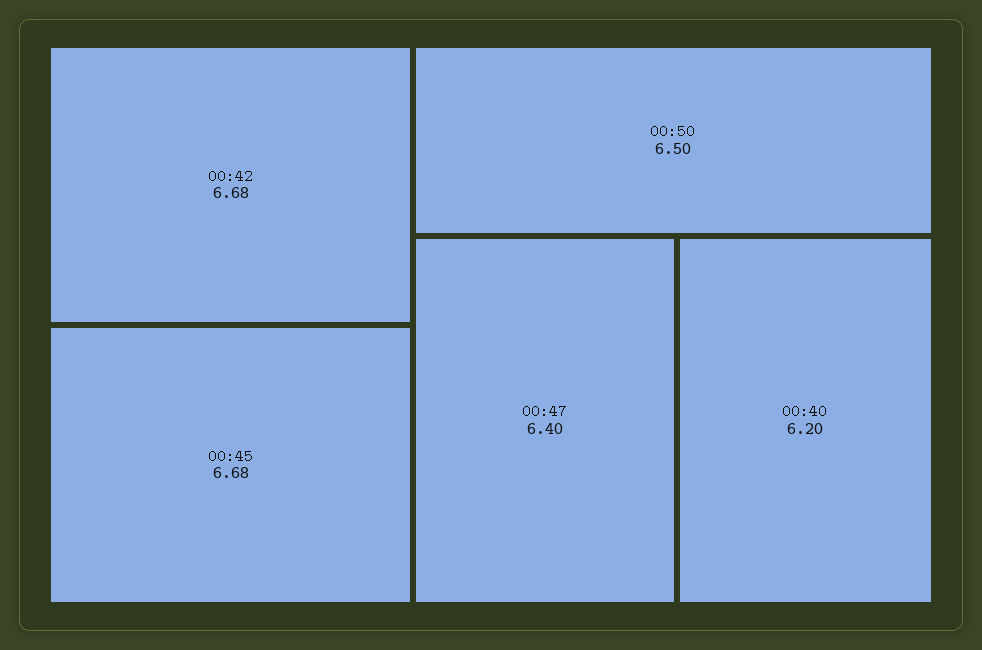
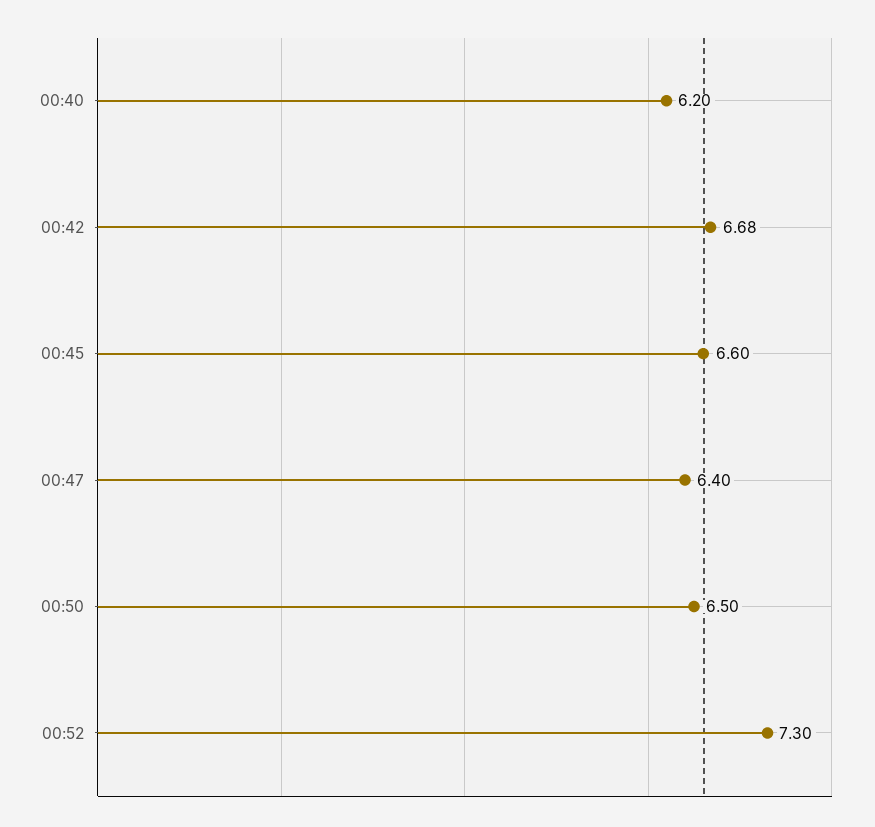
00:45: 6.68 -> 6.6
00:52: none -> 7.3

